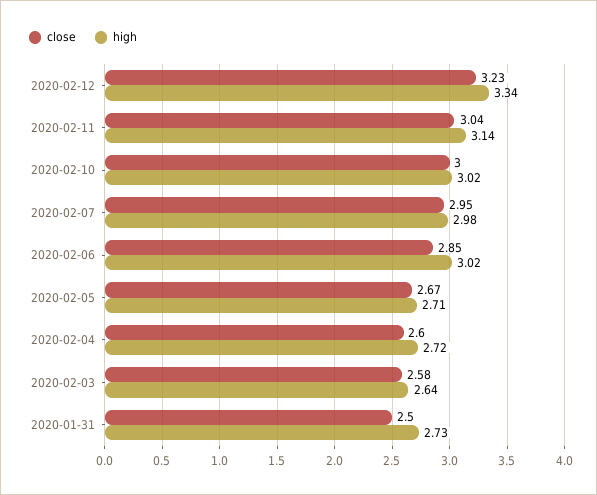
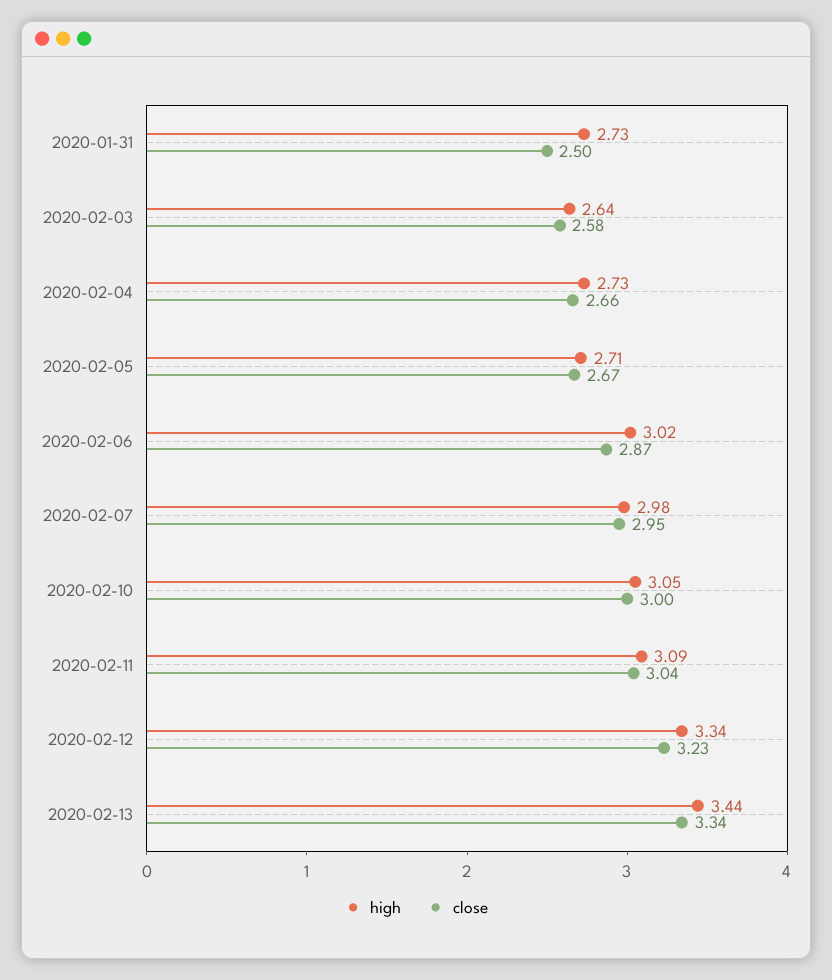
high, 2020-02-11: 3.14 -> 3.09
high, 2020-02-10: 3.02 -> 3.05
close, 2020-02-06: 2.85 -> 2.87
close, 2020-02-04: 2.6 -> 2.66
high, 2020-02-04: 2.72 -> 2.73
high, 2020-02-13: none -> 3.44
close, 2020-02-13: none -> 3.34

